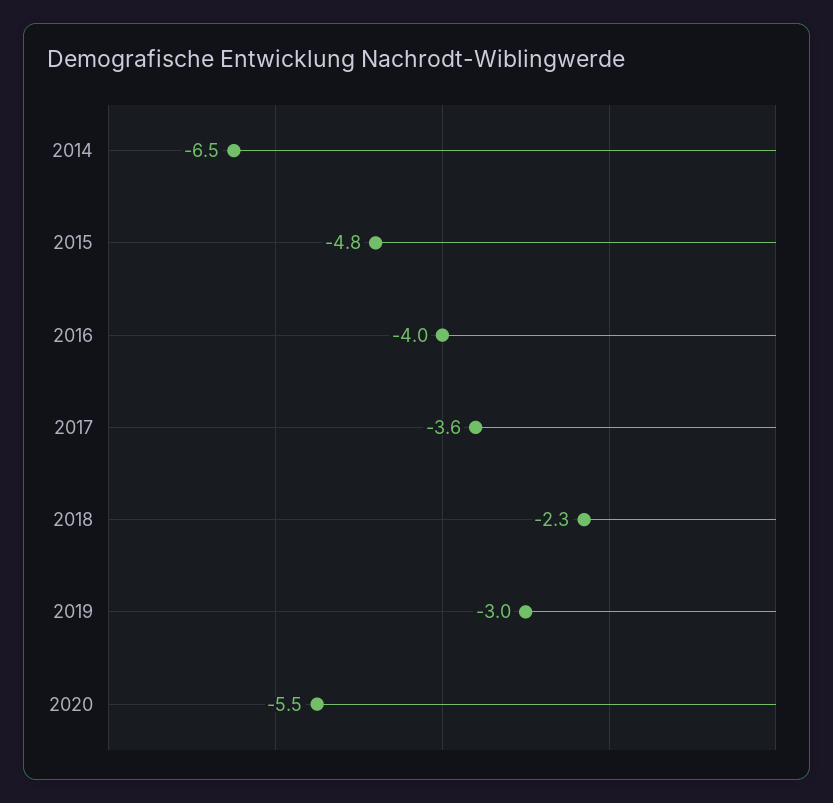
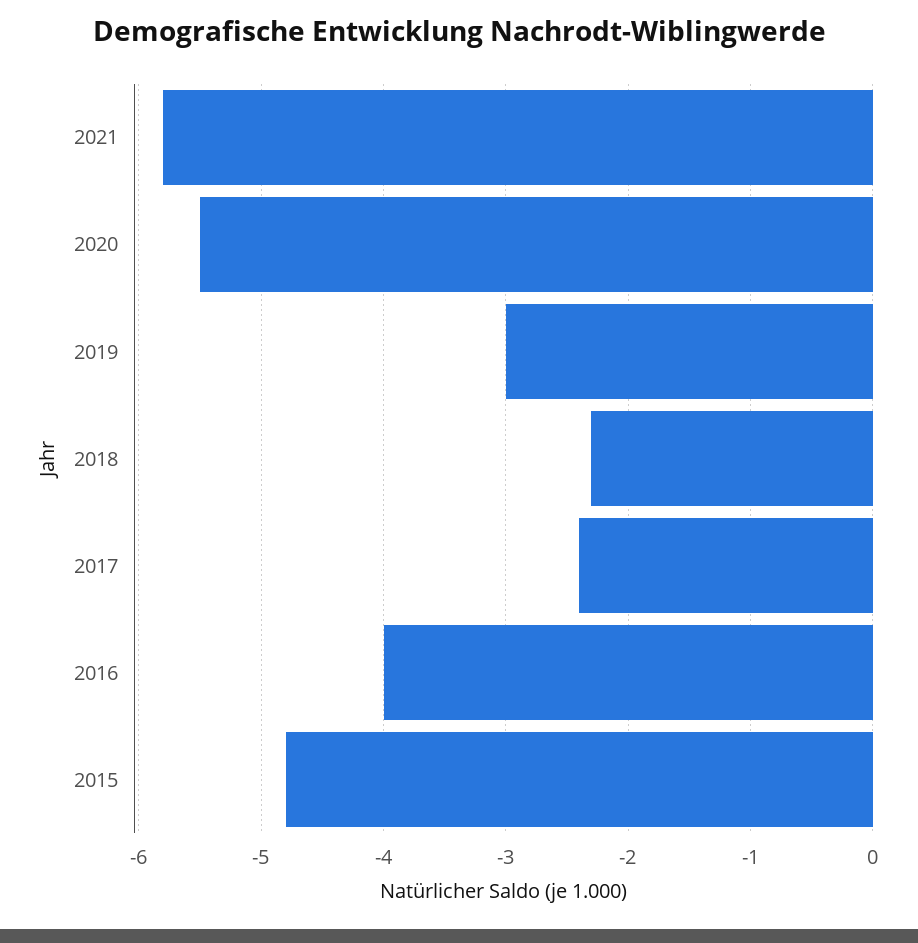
2014: -6.5 -> none
2017: -3.6 -> -2.4
2021: none -> -5.8

